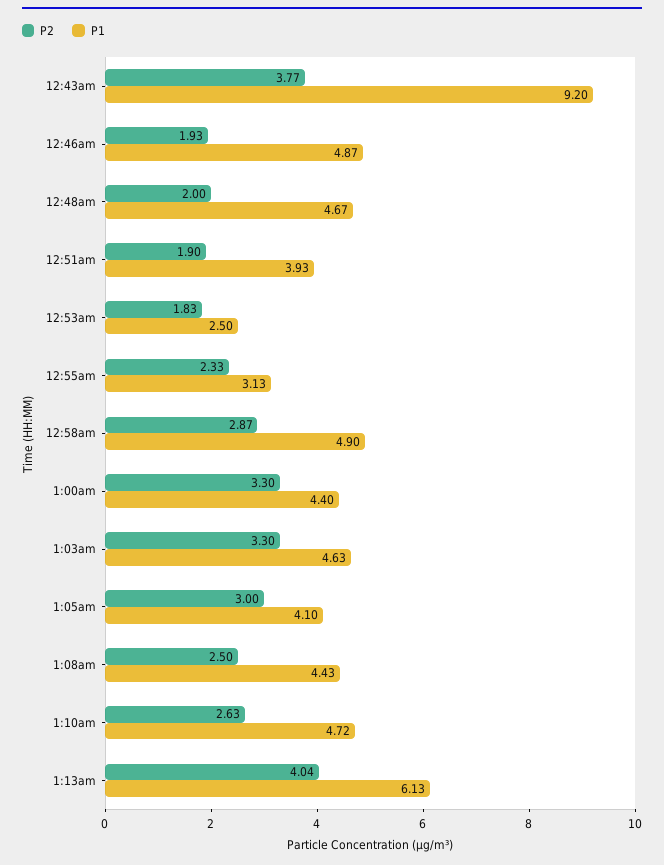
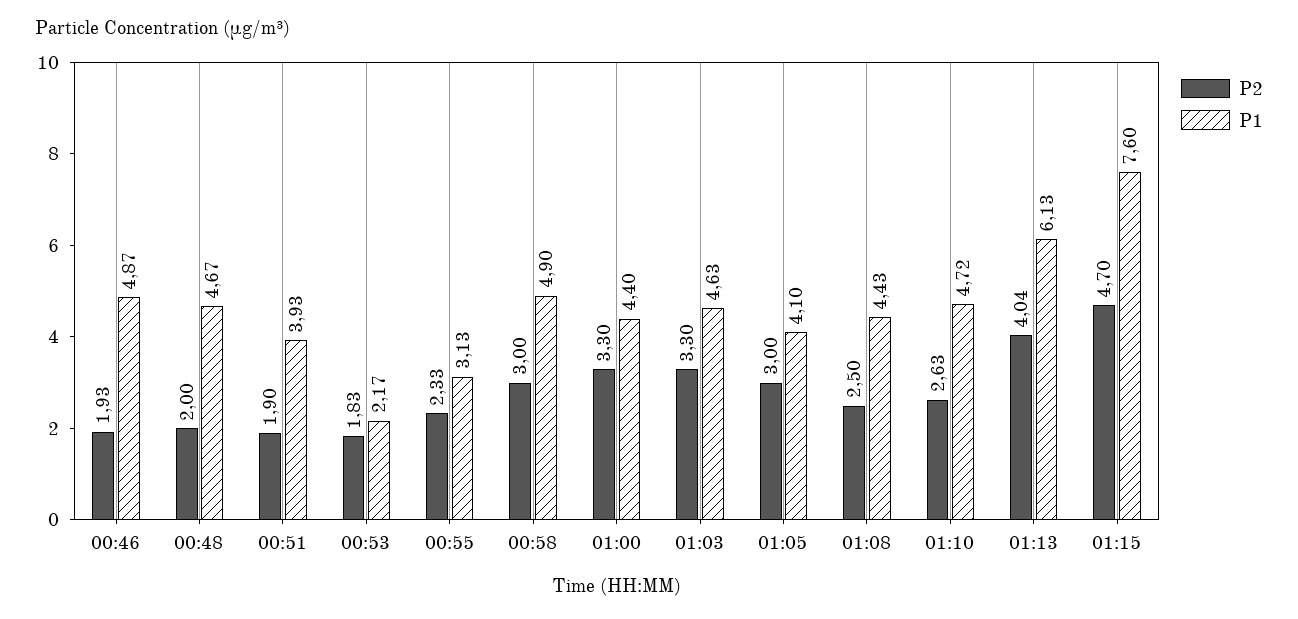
P2, 12:43am: 3.77 -> none
P1, 12:43am: 9.2 -> none
P1, 12:53am: 2.5 -> 2.17
P2, 12:58am: 2.87 -> 3
P2, 01:15: none -> 4.7
P1, 01:15: none -> 7.6

